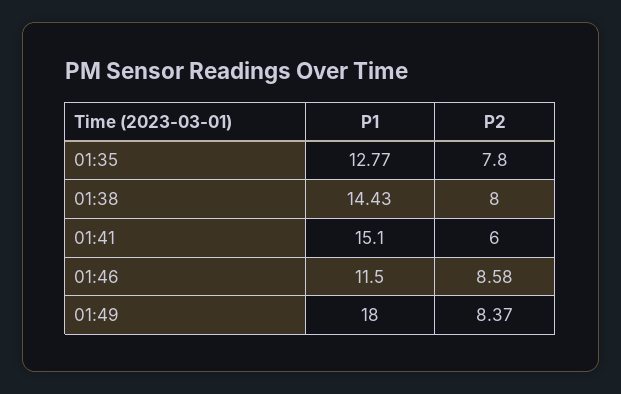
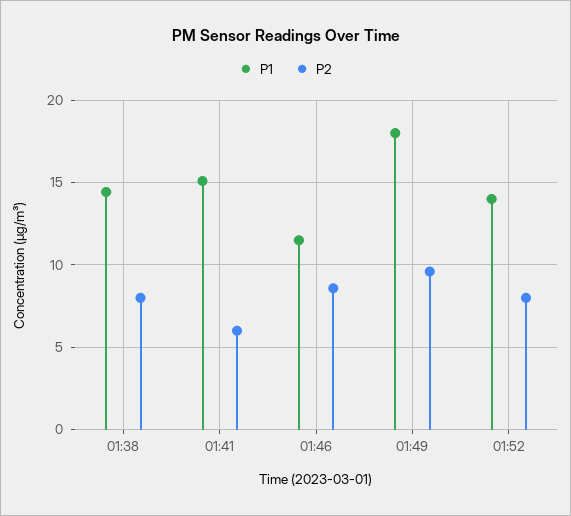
P1, 01:35: 12.77 -> none
P2, 01:35: 7.8 -> none
P2, 01:49: 8.37 -> 9.5
P1, 01:52: none -> 14
P2, 01:52: none -> 8

